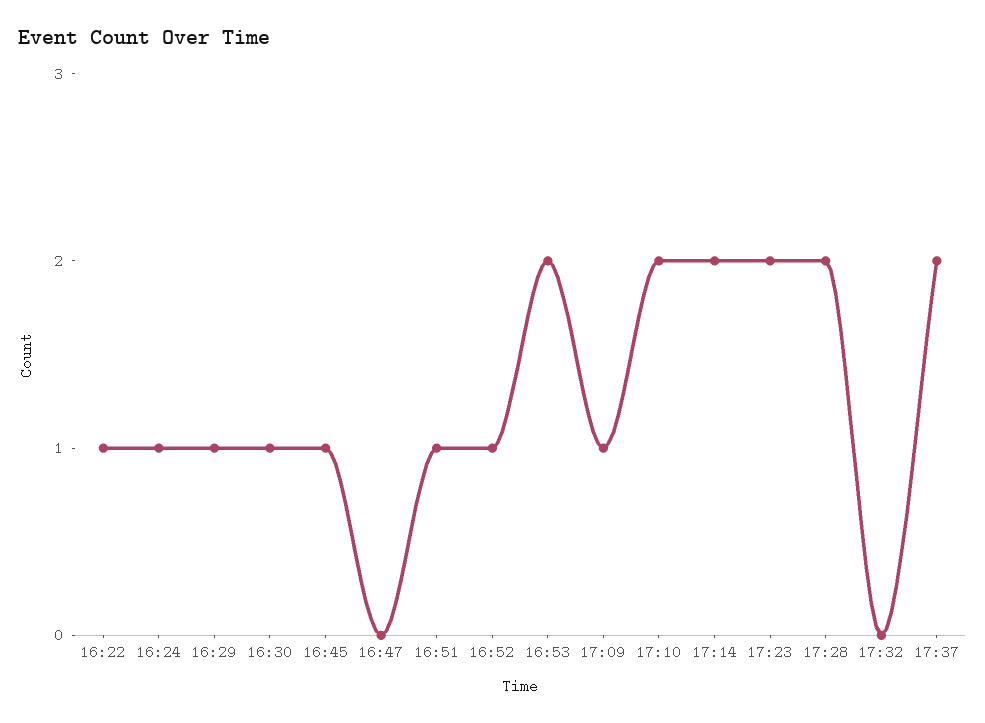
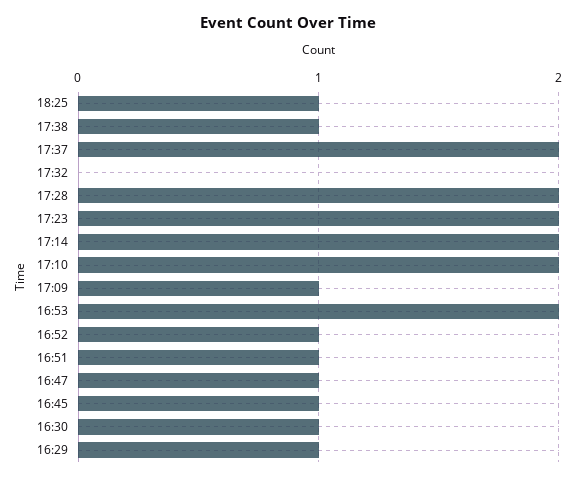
16:22: 1 -> none
16:24: 1 -> none
16:47: 0 -> 1
18:25: none -> 1
17:38: none -> 1

